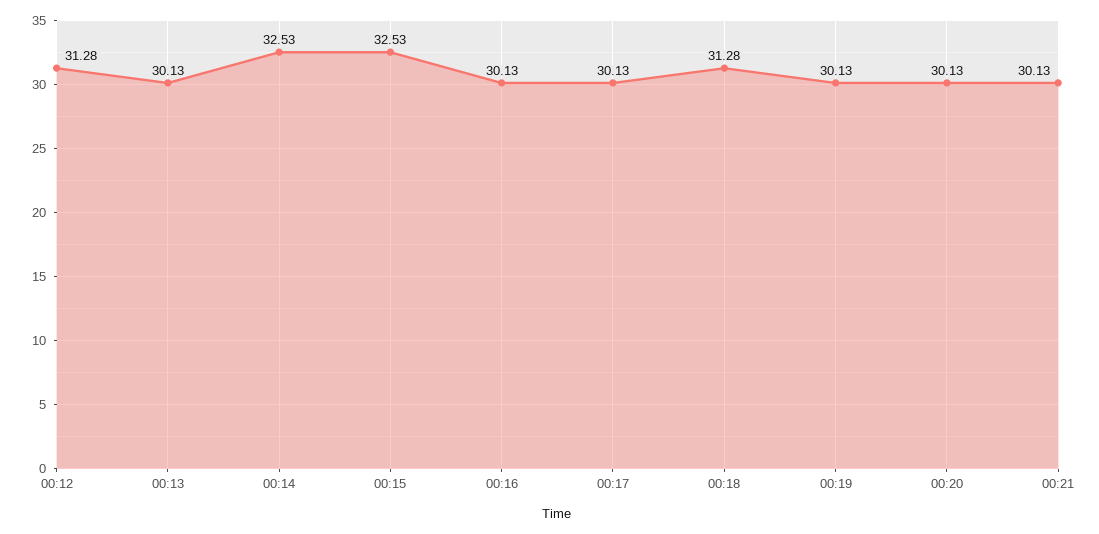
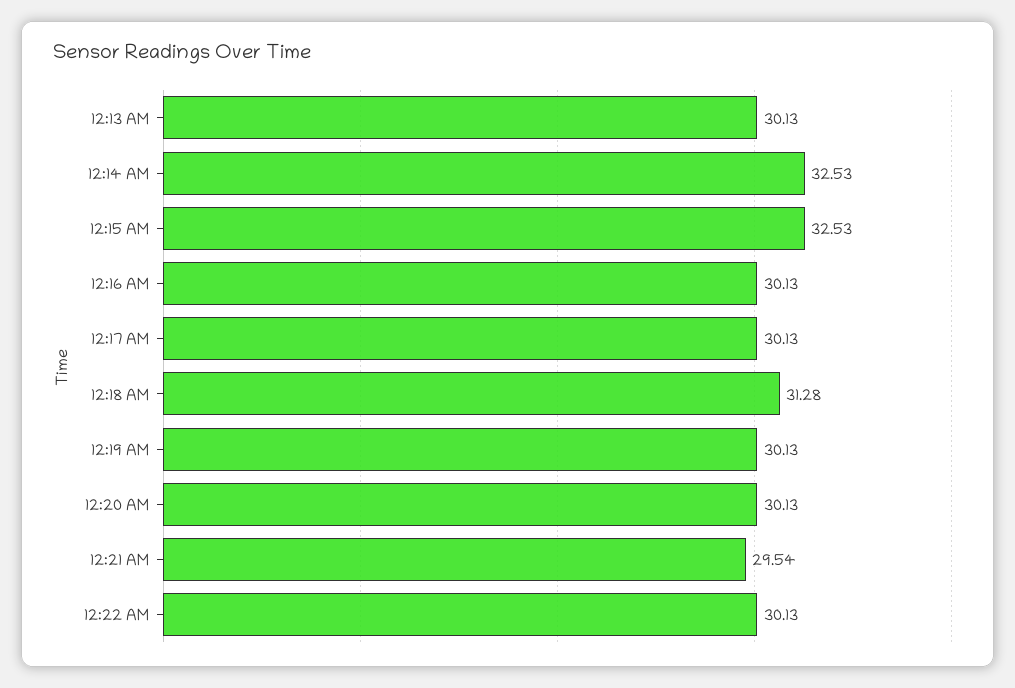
00:12: 31.28 -> none
00:21: 30.13 -> 29.54
12:22 AM: none -> 30.13

